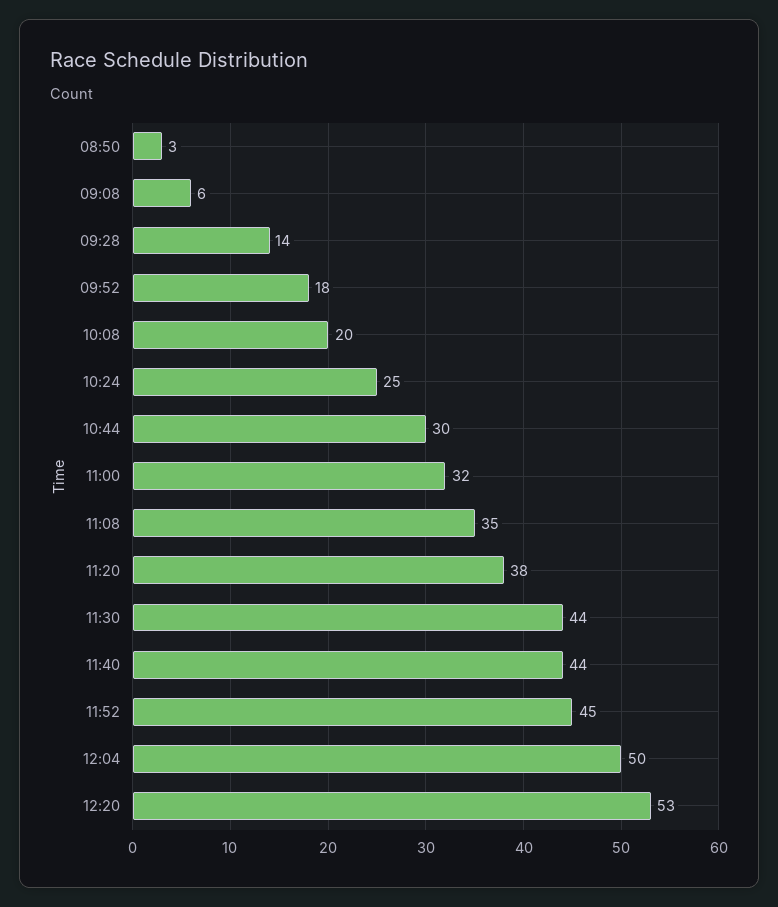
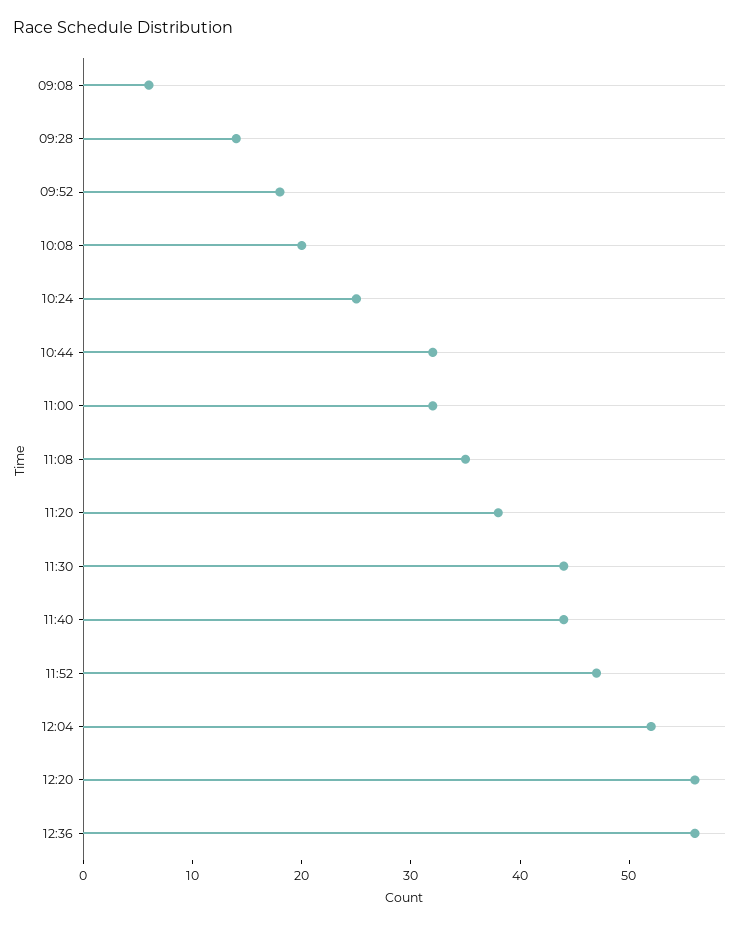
08:50: 3 -> none
10:44: 30 -> 32
11:52: 45 -> 47
12:04: 50 -> 52
12:20: 53 -> 56
12:36: none -> 56

